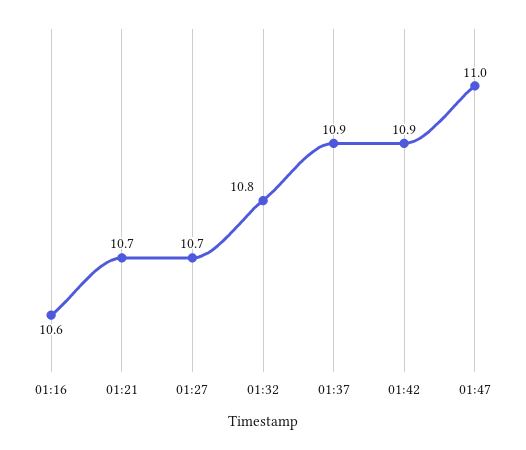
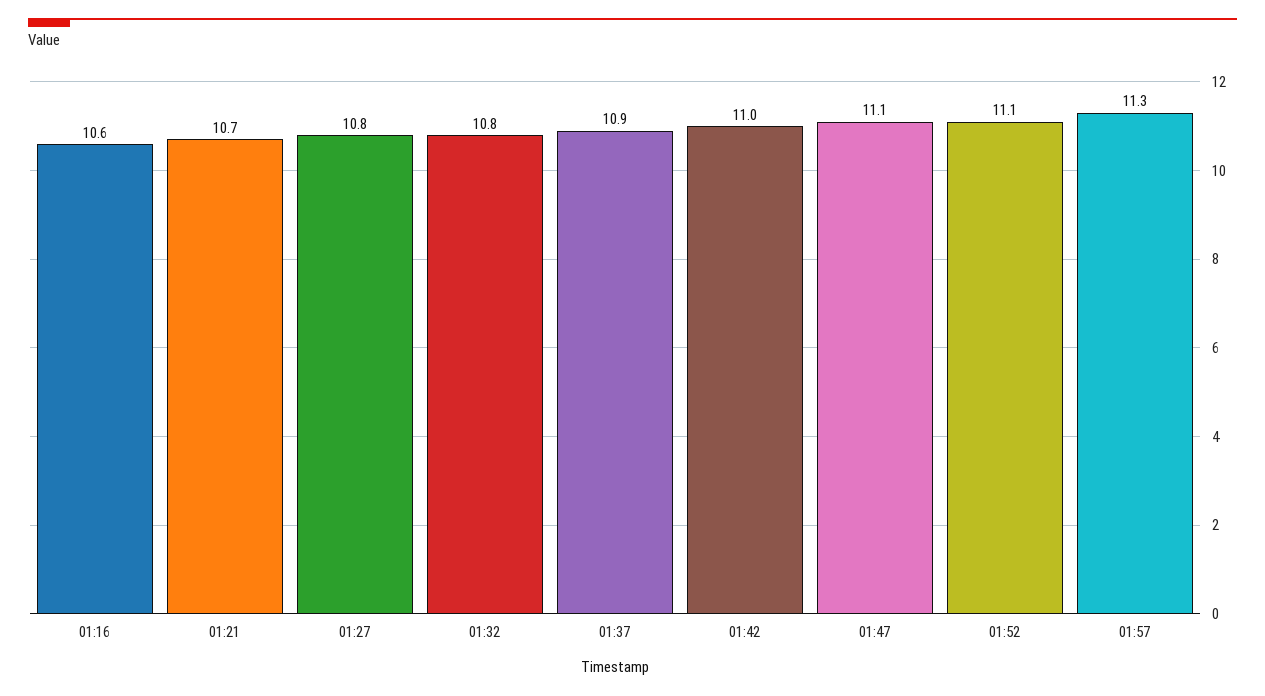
01:27: 10.7 -> 10.8
01:42: 10.9 -> 11
01:47: 11 -> 11.1
01:52: none -> 11.1
01:57: none -> 11.3

